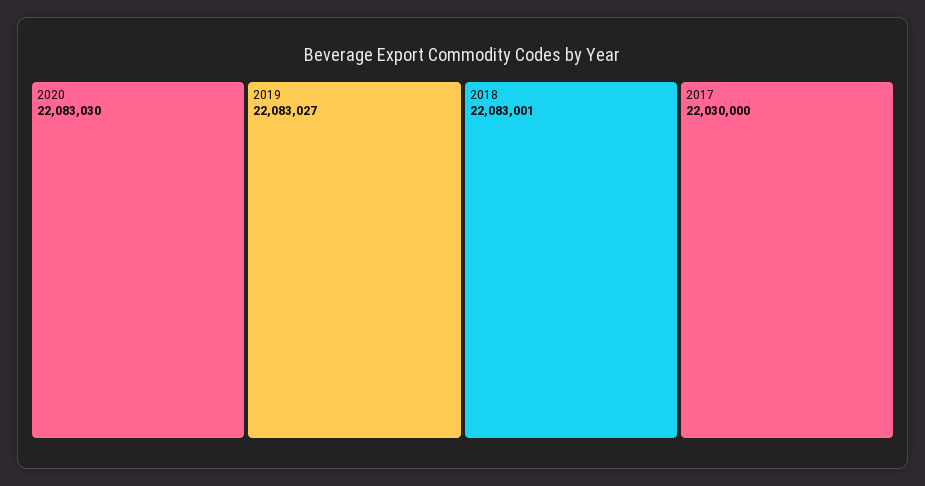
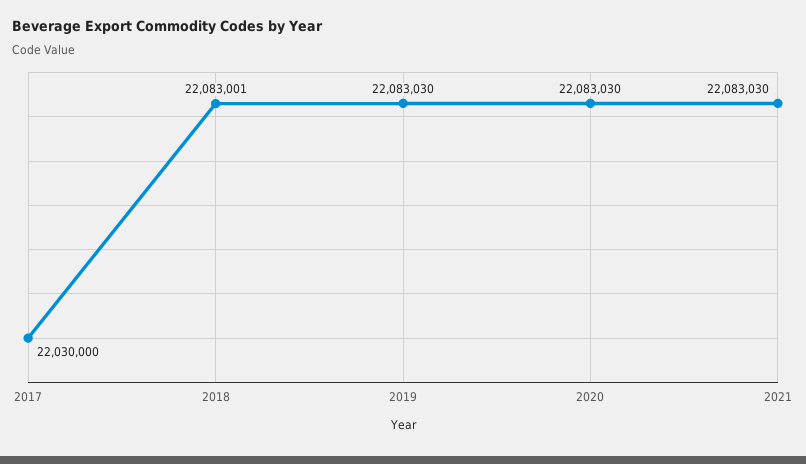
2019: 22083027 -> 22083030
2021: none -> 22083030

